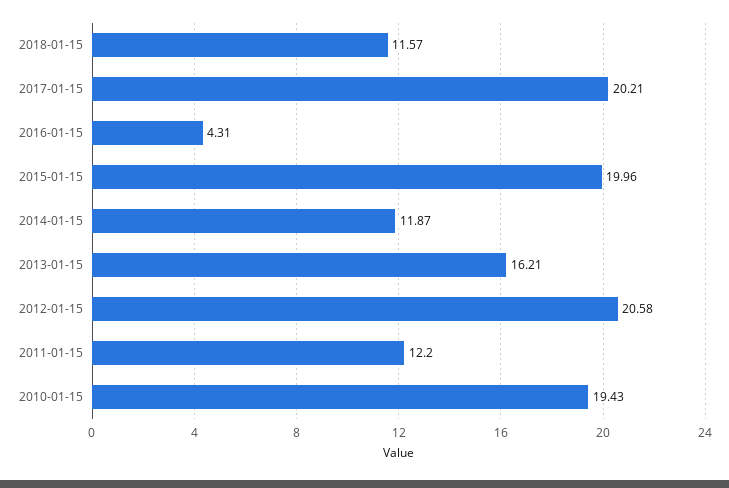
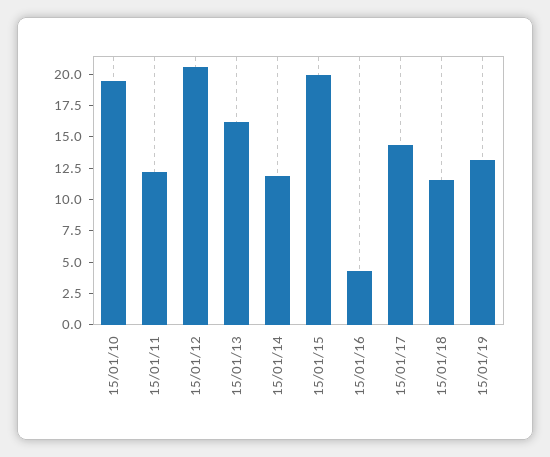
2017-01-15: 20.21 -> 15
15/01/19: none -> 12.5

